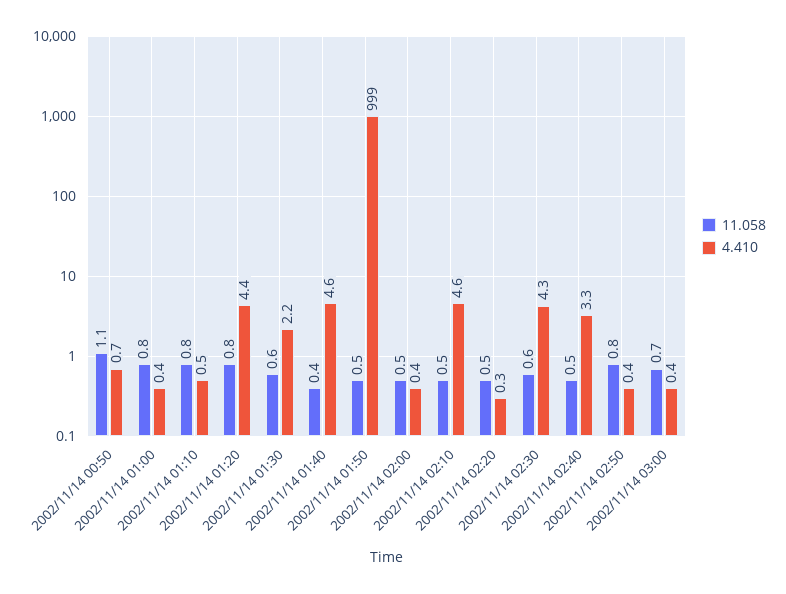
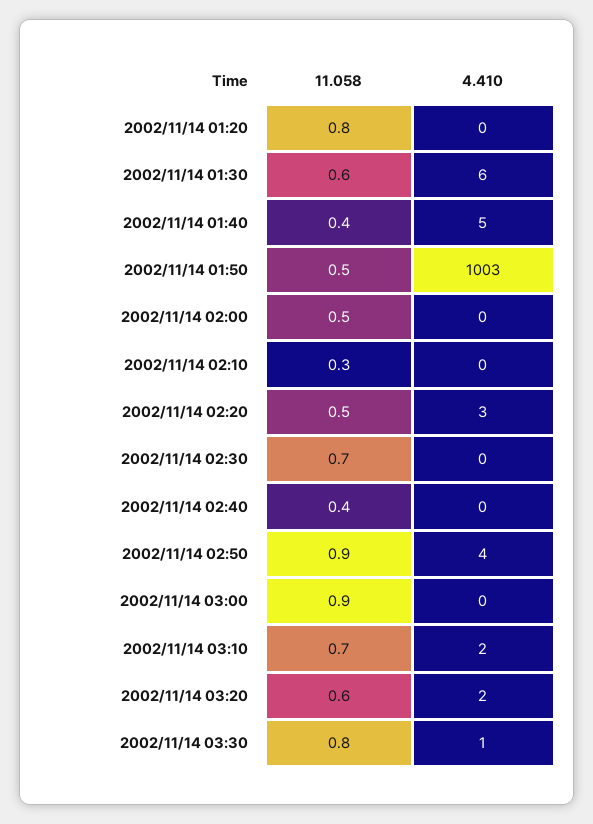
11.058, 2002/11/14 00:50: 1.1 -> none
4.410, 2002/11/14 00:50: 0.7 -> none
11.058, 2002/11/14 01:00: 0.8 -> none
4.410, 2002/11/14 01:00: 0.4 -> none
11.058, 2002/11/14 01:10: 0.8 -> none
4.410, 2002/11/14 01:10: 0.5 -> none
4.410, 2002/11/14 01:20: 4.4 -> 0
4.410, 2002/11/14 01:30: 2.2 -> 6
4.410, 2002/11/14 01:50: 999 -> 1003
11.058, 2002/11/14 02:10: 0.5 -> 0.3
4.410, 2002/11/14 02:10: 4.6 -> 0
4.410, 2002/11/14 02:20: 0.3 -> 3
11.058, 2002/11/14 02:30: 0.6 -> 0.7
4.410, 2002/11/14 02:30: 4.3 -> 0
11.058, 2002/11/14 02:40: 0.5 -> 0.4
4.410, 2002/11/14 02:40: 3.3 -> 0
11.058, 2002/11/14 02:50: 0.8 -> 0.9
4.410, 2002/11/14 02:50: 0.4 -> 4
11.058, 2002/11/14 03:00: 0.7 -> 0.9
11.058, 2002/11/14 03:10: none -> 0.7
4.410, 2002/11/14 03:10: none -> 2
11.058, 2002/11/14 03:20: none -> 0.6
4.410, 2002/11/14 03:20: none -> 2
11.058, 2002/11/14 03:30: none -> 0.8
4.410, 2002/11/14 03:30: none -> 1

